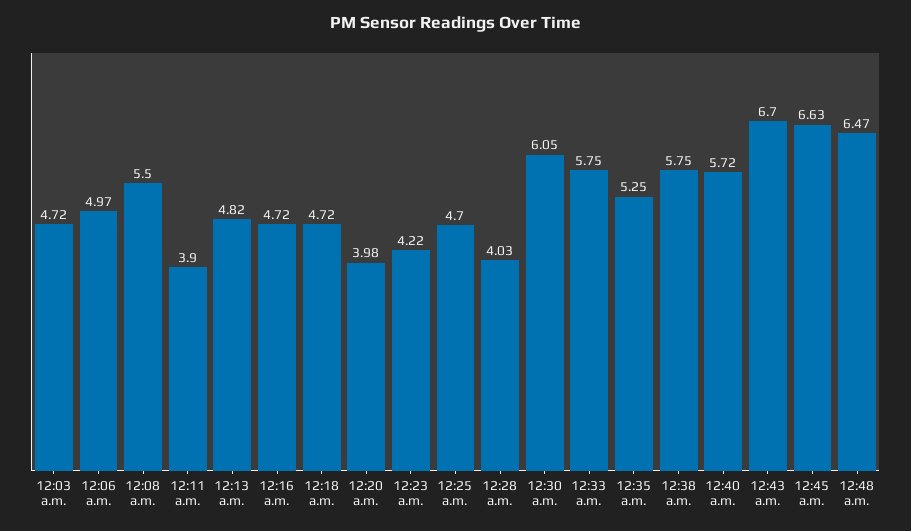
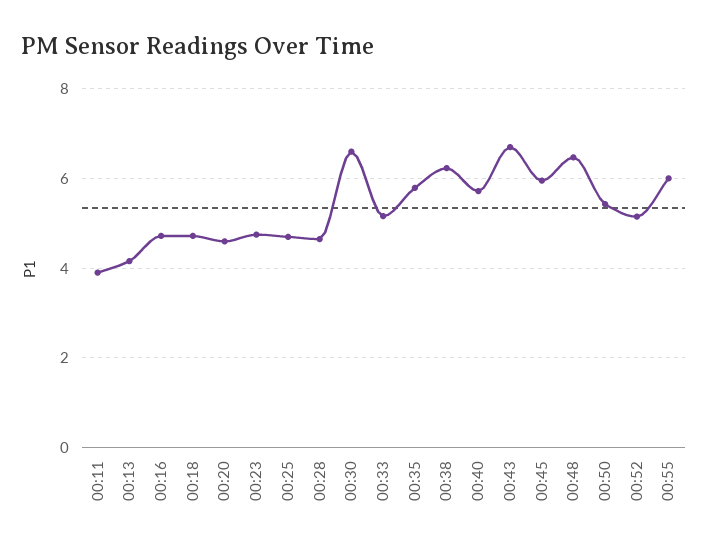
12:03 a.m.: 4.72 -> none
12:06 a.m.: 4.97 -> none
12:08 a.m.: 5.5 -> none
12:13 a.m.: 4.82 -> 4.2
12:20 a.m.: 3.98 -> 4.6
12:23 a.m.: 4.22 -> 4.8
12:28 a.m.: 4.03 -> 4.6
12:30 a.m.: 6.05 -> 6.6
12:33 a.m.: 5.75 -> 5.2
12:35 a.m.: 5.25 -> 5.8
12:38 a.m.: 5.75 -> 6.2
12:45 a.m.: 6.63 -> 6
00:50: none -> 5.4
00:52: none -> 5.2
00:55: none -> 6

